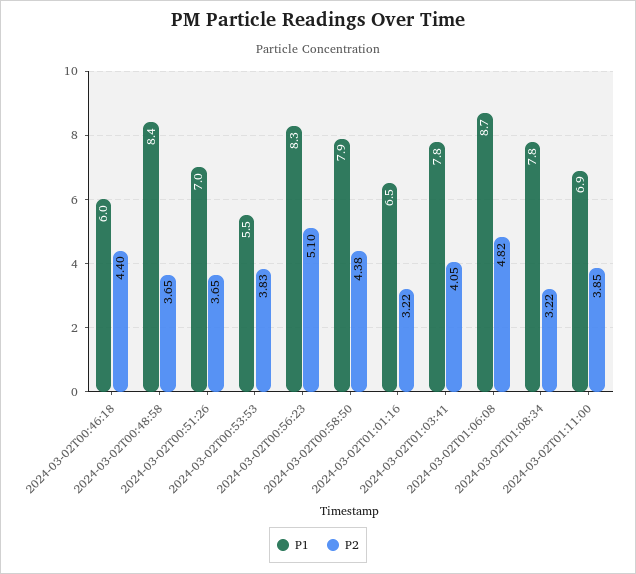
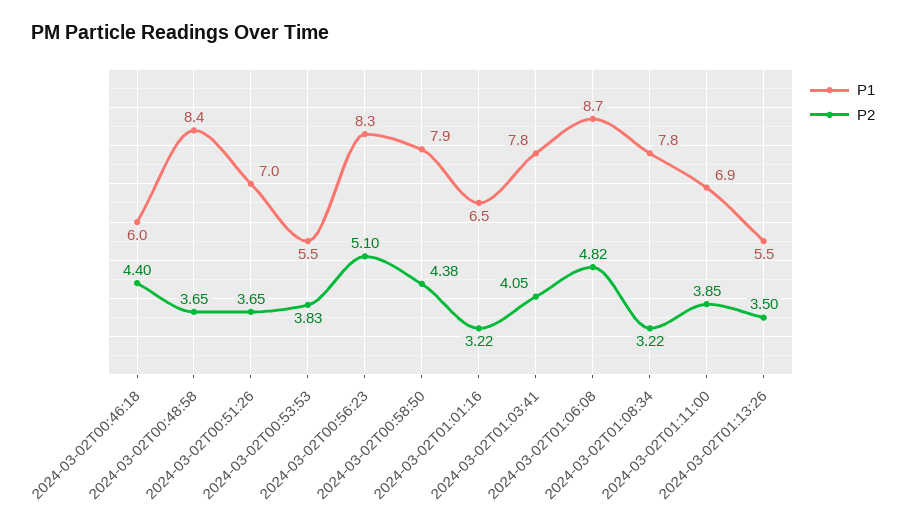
P1, 2024-03-02T01:13:26: none -> 5.5
P2, 2024-03-02T01:13:26: none -> 3.5

